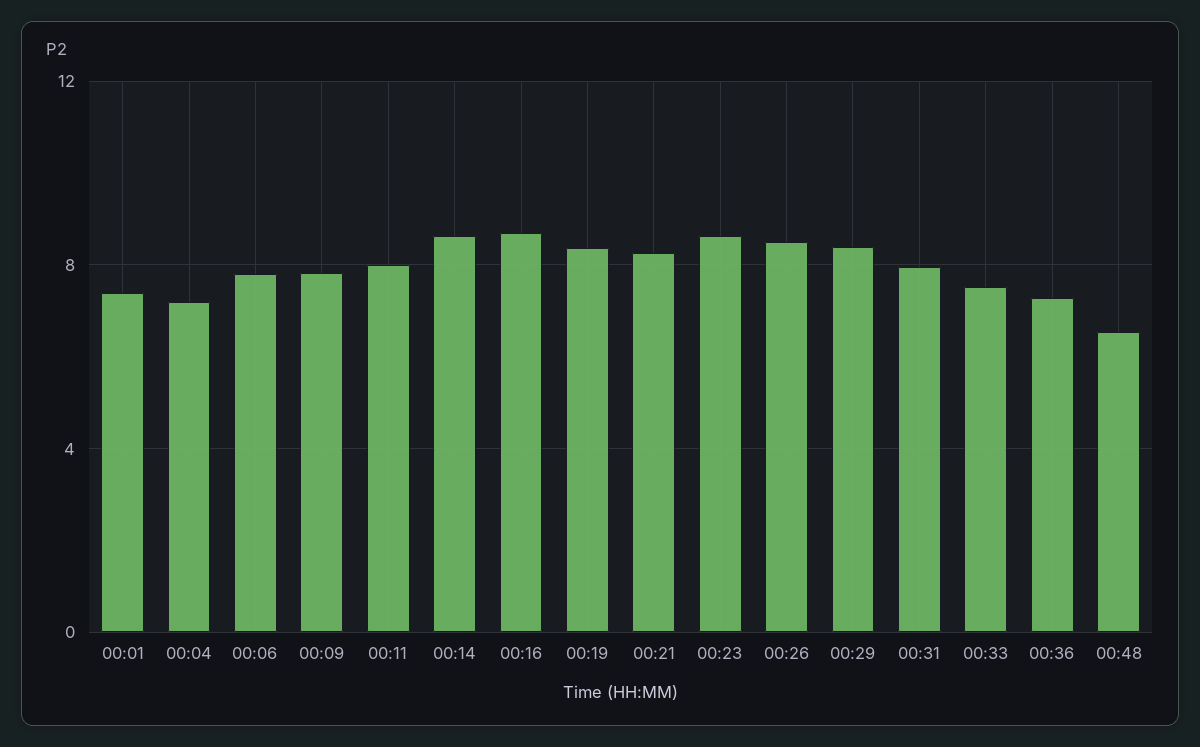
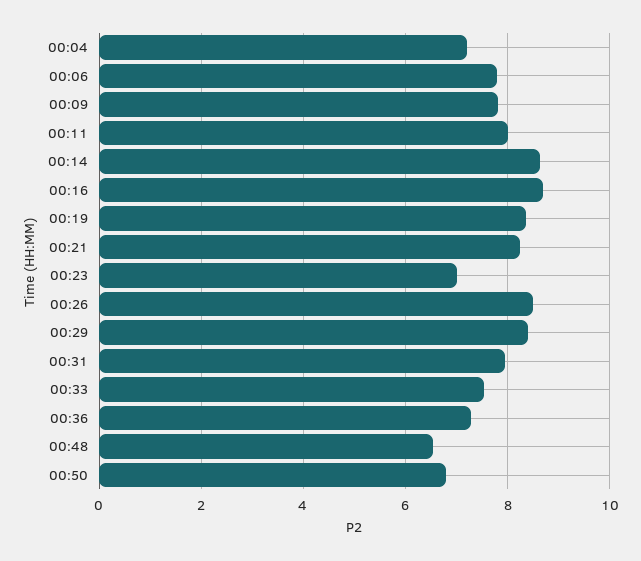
00:01: 7.5 -> none
00:23: 8.5 -> 7
00:50: none -> 6.8

